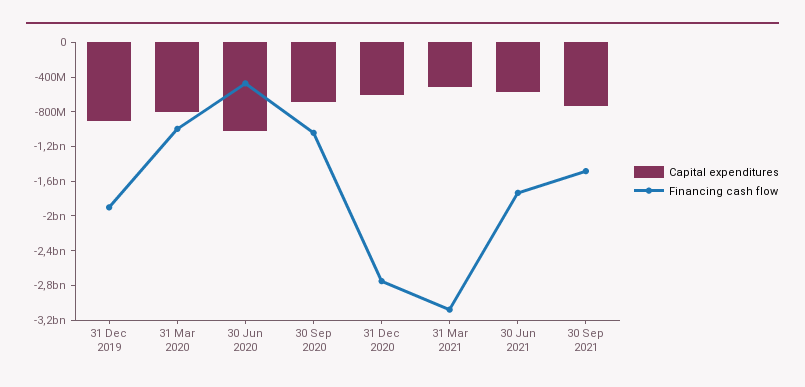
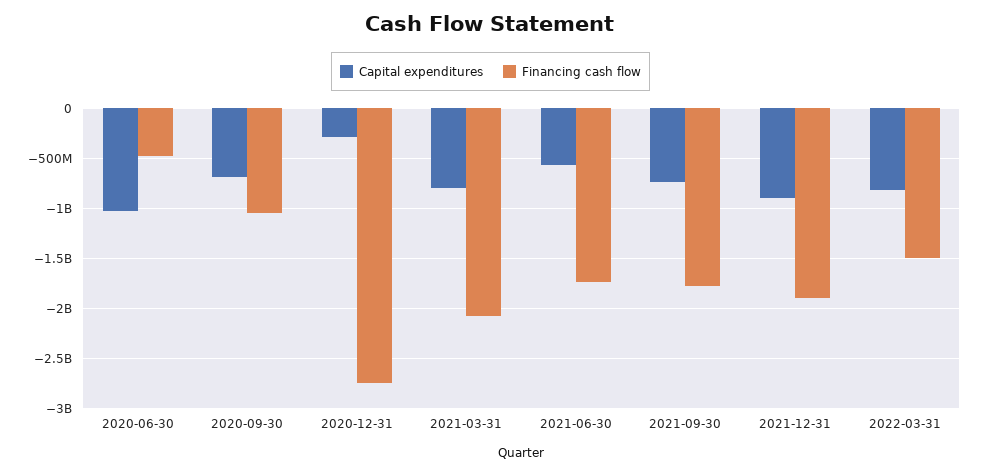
Capital expenditures, 31 Dec 2019: -900000000 -> none
Financing cash flow, 31 Dec 2019: -1900000000 -> none
Capital expenditures, 31 Mar 2020: -800000000 -> none
Financing cash flow, 31 Mar 2020: -1000000000 -> none
Capital expenditures, 31 Dec 2020: -600000000 -> -300000000
Capital expenditures, 31 Mar 2021: -500000000 -> -800000000
Financing cash flow, 31 Mar 2021: -3100000000 -> -2100000000
Financing cash flow, 30 Sep 2021: -1500000000 -> -1800000000
Capital expenditures, 2021-12-31: none -> -900000000
Financing cash flow, 2021-12-31: none -> -1900000000
Capital expenditures, 2022-03-31: none -> -800000000
Financing cash flow, 2022-03-31: none -> -1500000000

